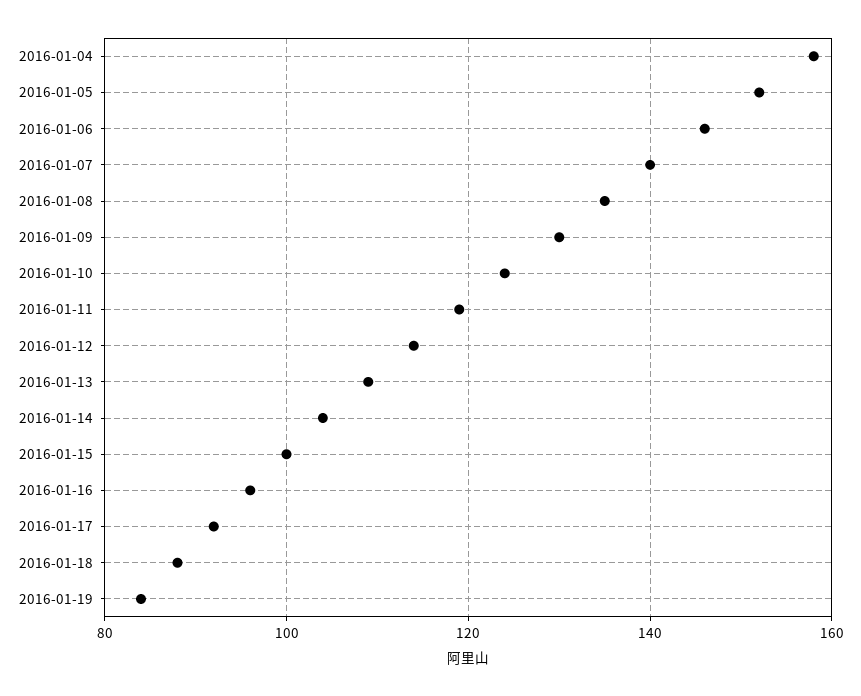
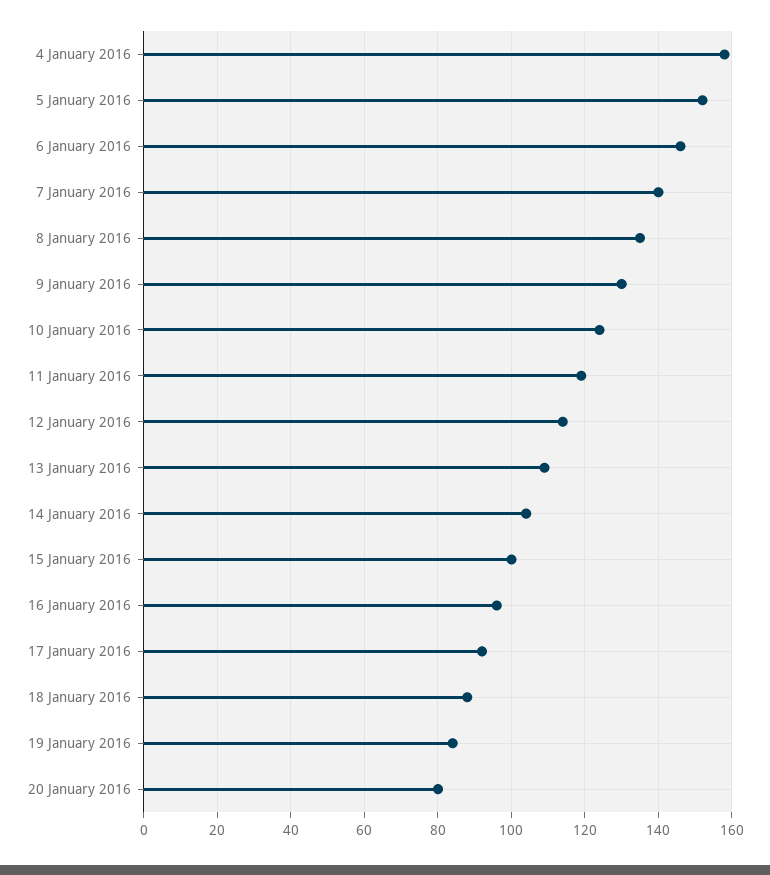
20 January 2016: none -> 80

